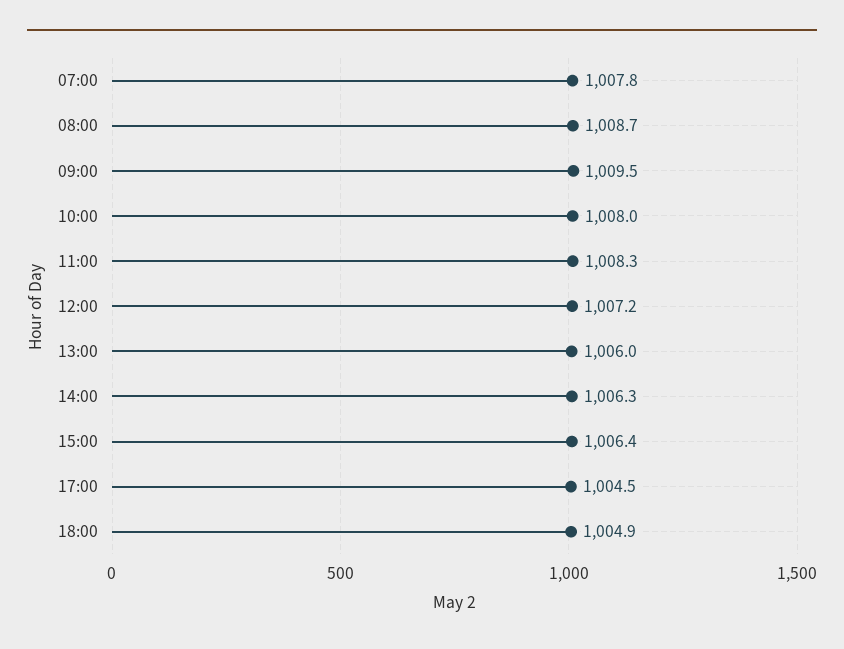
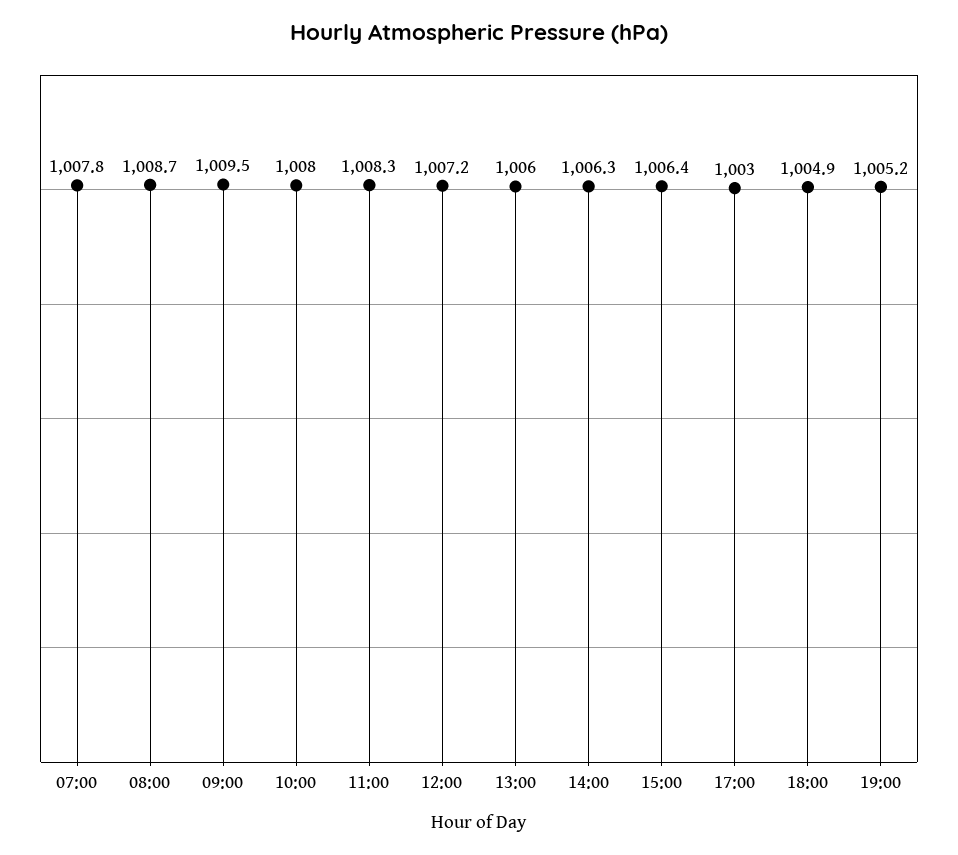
17:00: 1004.5 -> 1003
19:00: none -> 1005.2

